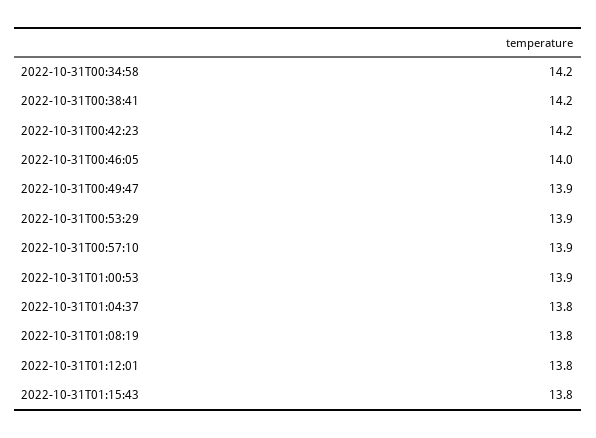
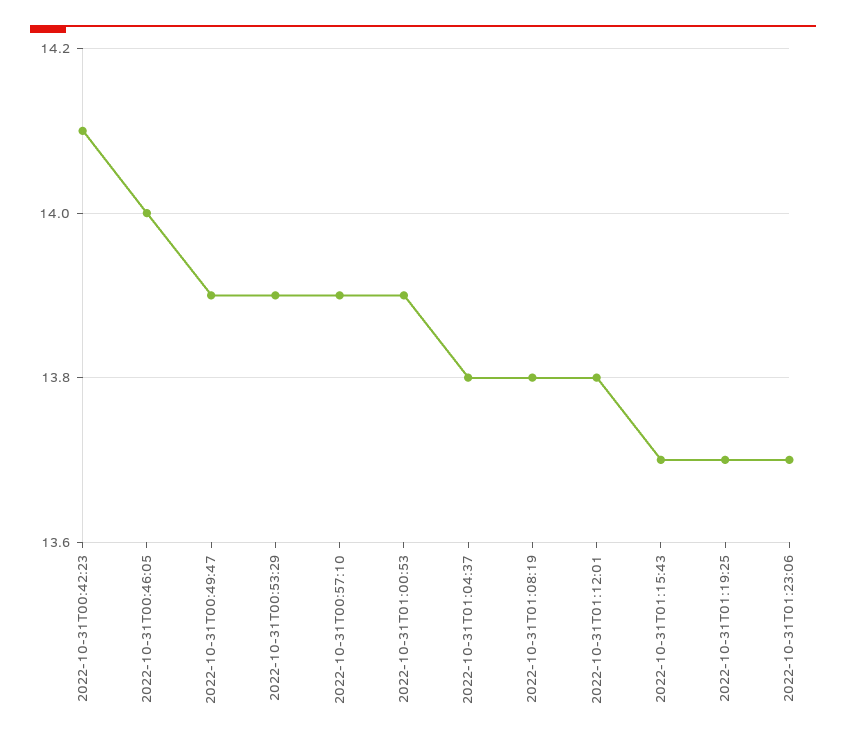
2022-10-31T00:34:58: 14.2 -> none
2022-10-31T00:38:41: 14.2 -> none
2022-10-31T00:42:23: 14.2 -> 14.1
2022-10-31T01:15:43: 13.8 -> 13.7
2022-10-31T01:19:25: none -> 13.7
2022-10-31T01:23:06: none -> 13.7

